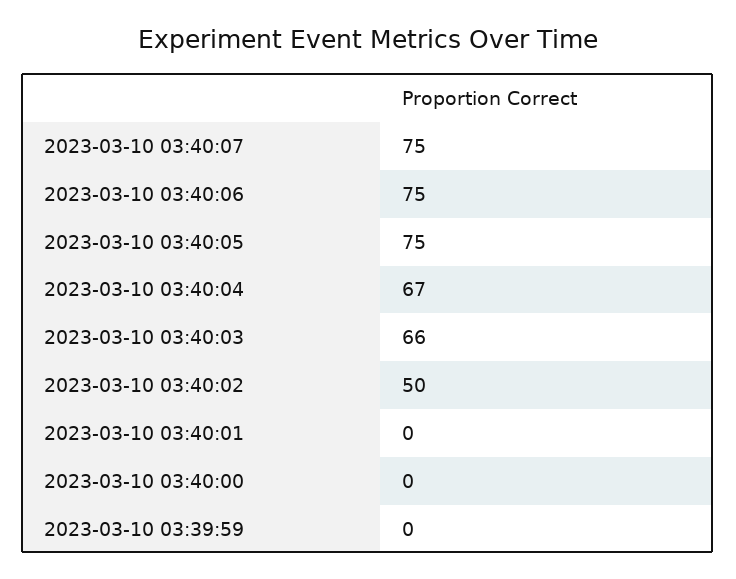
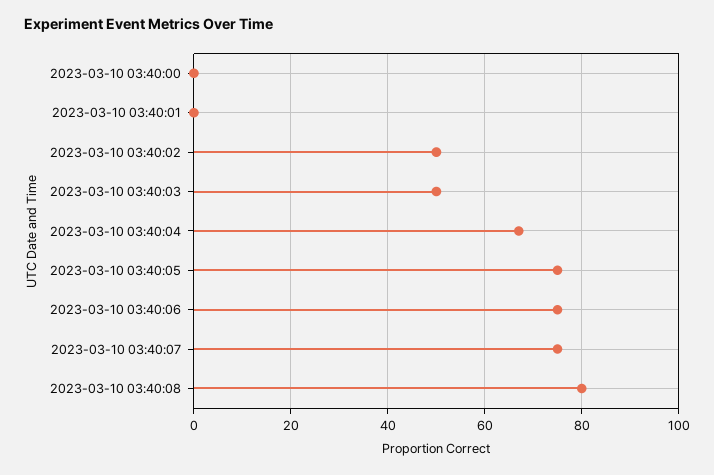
2023-03-10 03:40:03: 66 -> 50
2023-03-10 03:39:59: 0 -> none
2023-03-10 03:40:08: none -> 80

